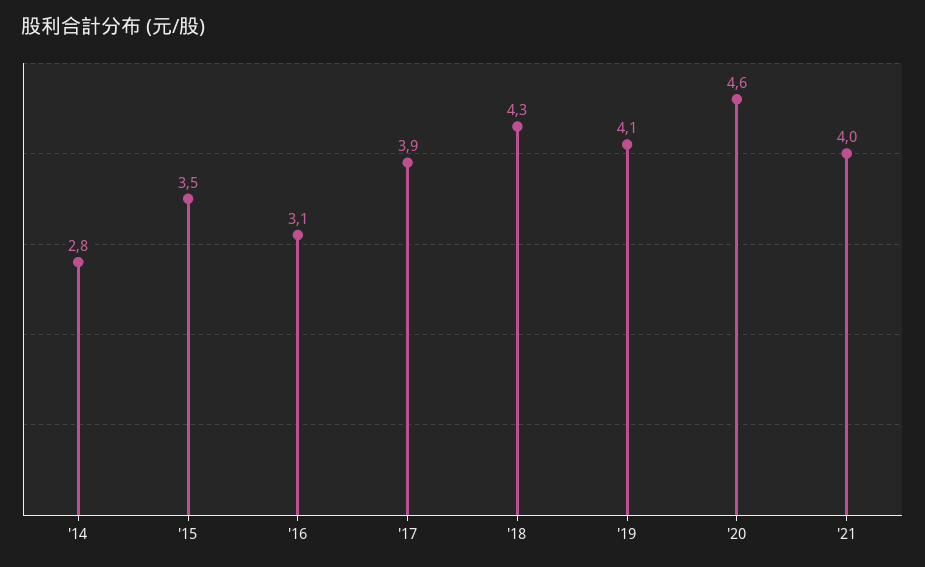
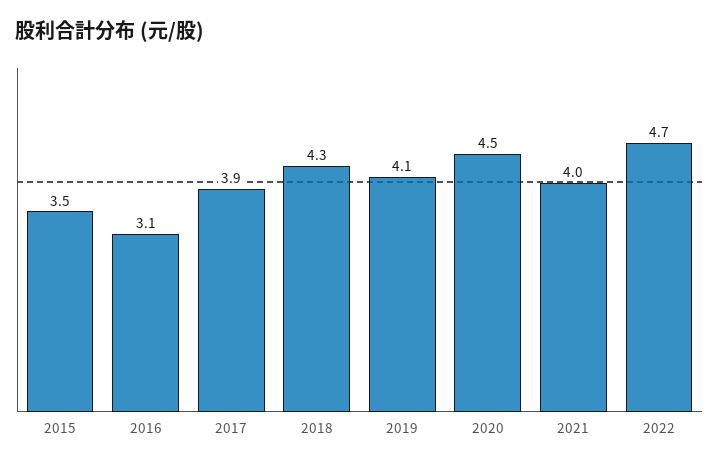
'14: 2.8 -> none
'20: 4.6 -> 4.5
2022: none -> 4.7

